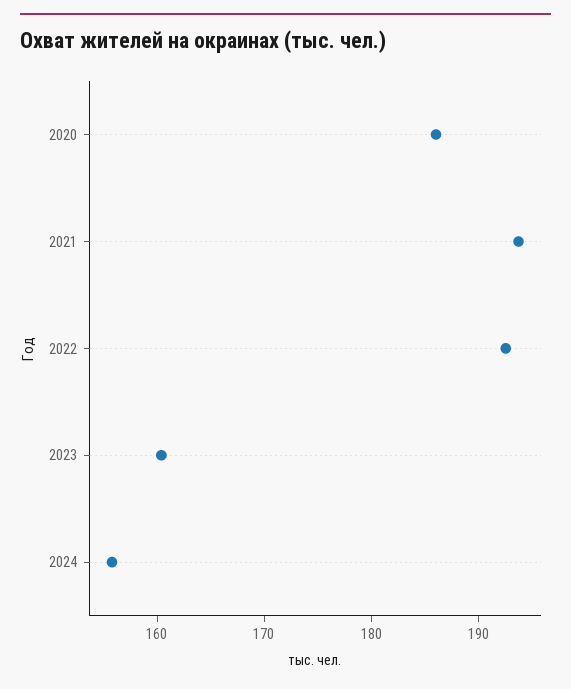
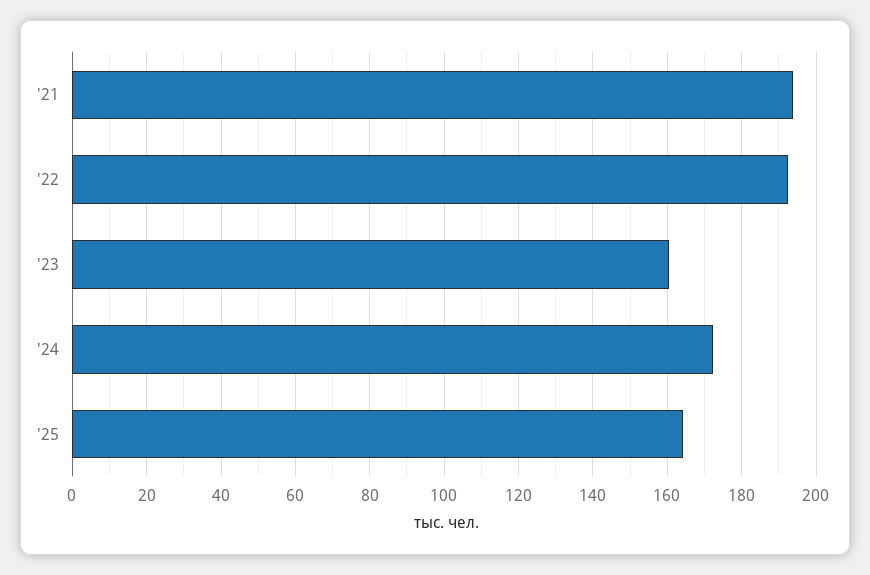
2020: 186 -> none
2024: 156 -> 172
'25: none -> 164

